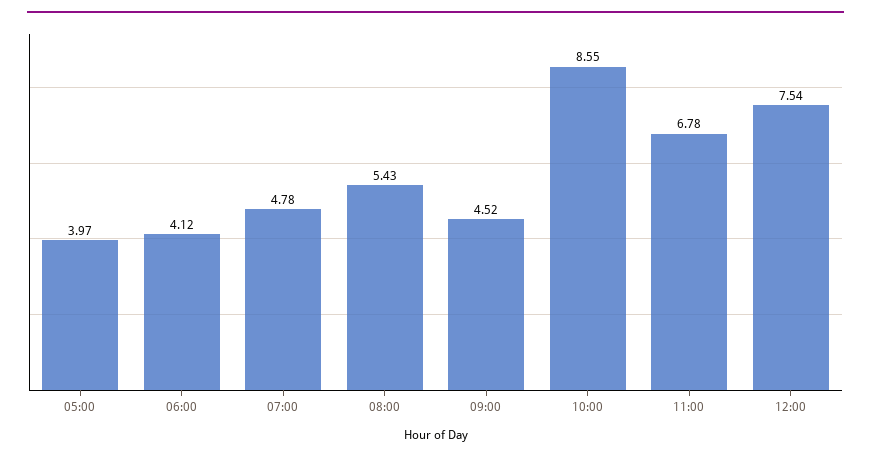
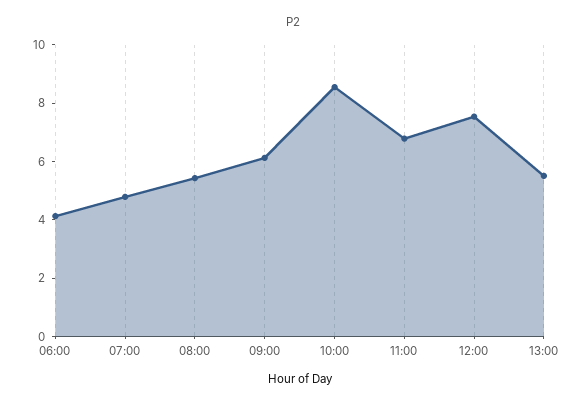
05:00: 3.97 -> none
09:00: 4.52 -> 6
13:00: none -> 5.5

